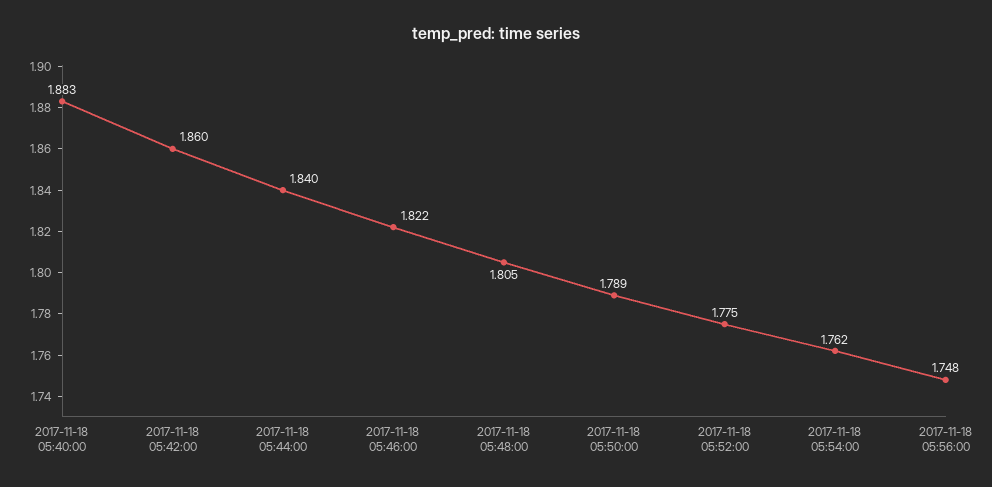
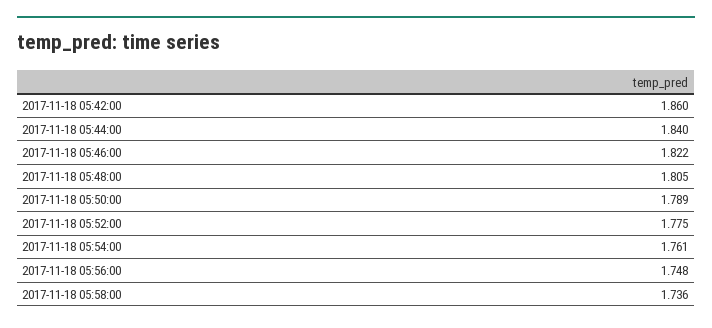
2017-11-18 05:40:00: 1.883 -> none
2017-11-18 05:54:00: 1.762 -> 1.761
2017-11-18 05:58:00: none -> 1.736

